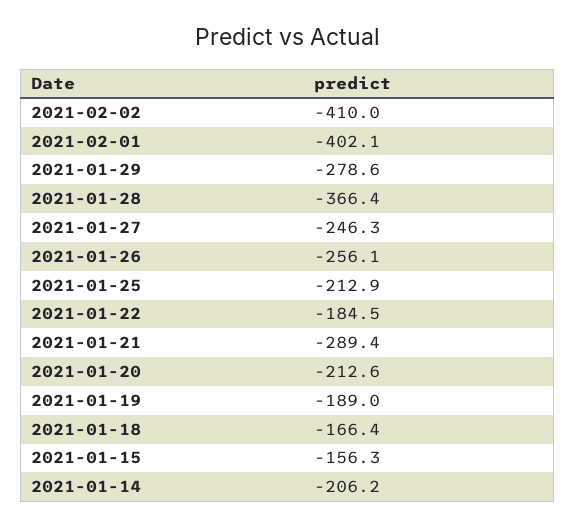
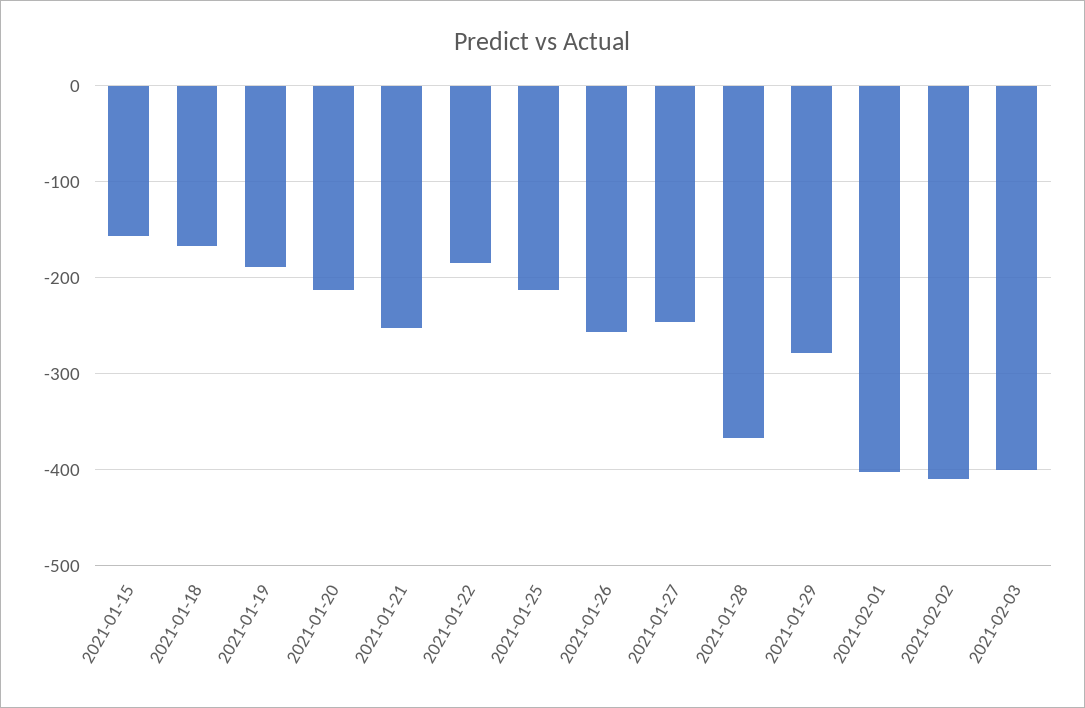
2021-01-21: -289.4 -> -250
2021-01-14: -206.2 -> none
2021-02-03: none -> -400

